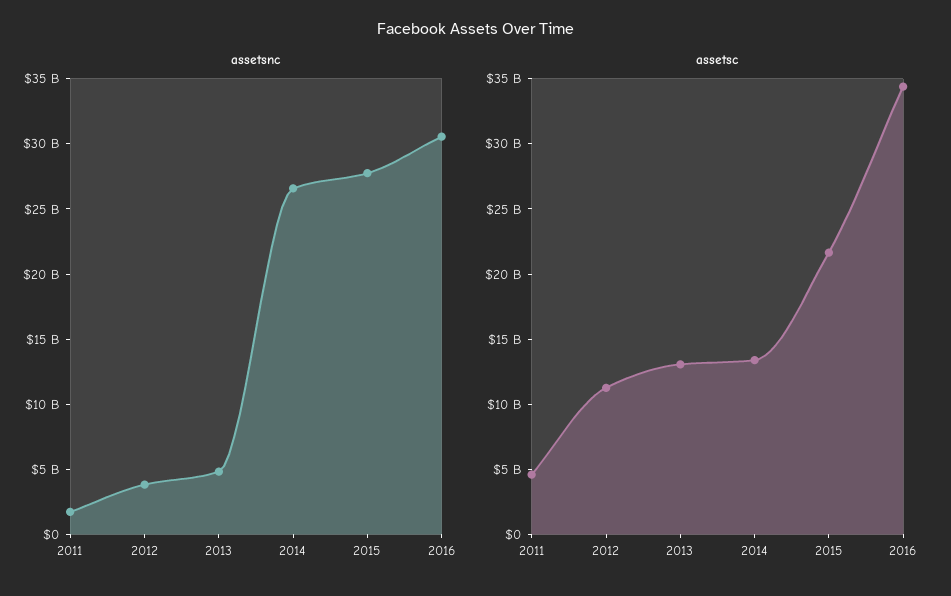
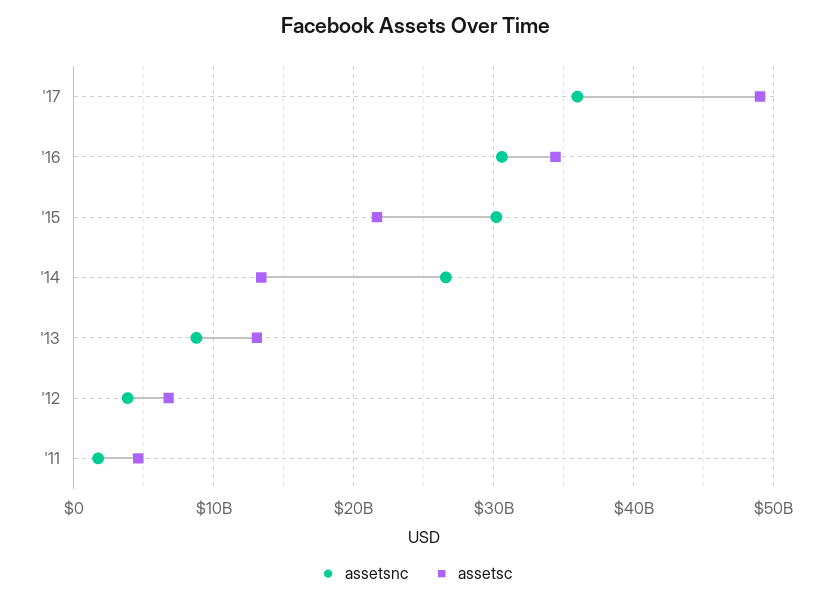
assetsnc, 2013: 5000000000 -> 9000000000
assetsnc, 2015: 28000000000 -> 30000000000
assetsc, 2012: 11000000000 -> 7000000000
assetsnc, '17: none -> 36000000000
assetsc, '17: none -> 49000000000

